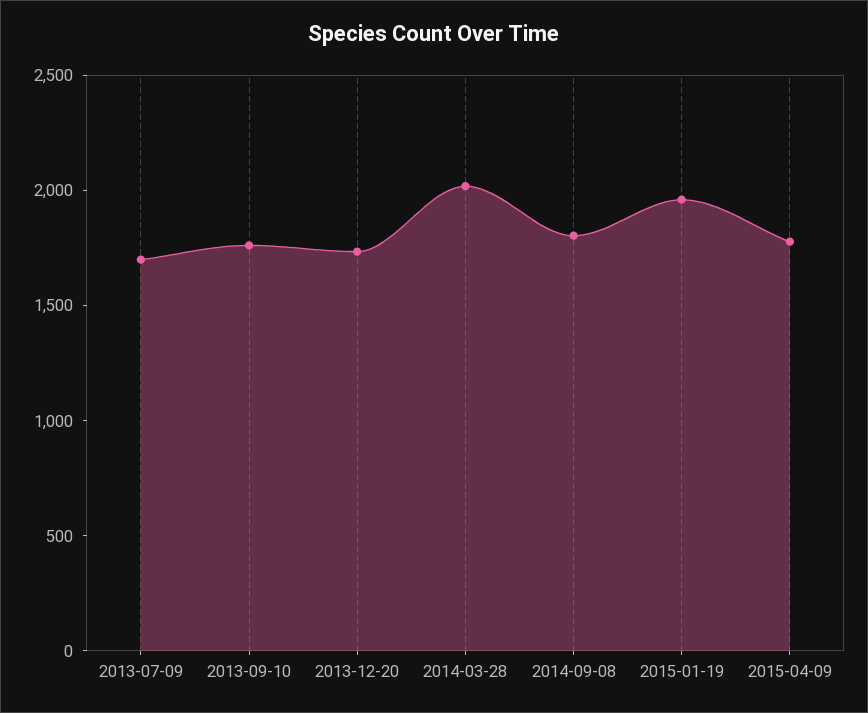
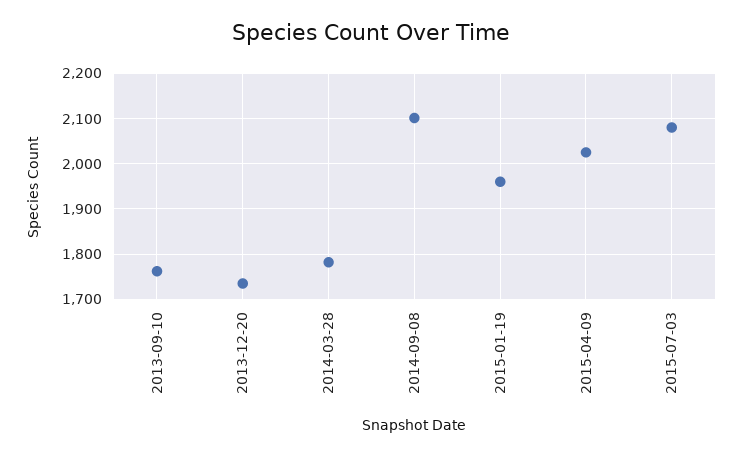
2013-07-09: 1700 -> none
2014-03-28: 2000 -> 1780
2014-09-08: 1800 -> 2100
2015-04-09: 1800 -> 2020
2015-07-03: none -> 2080

